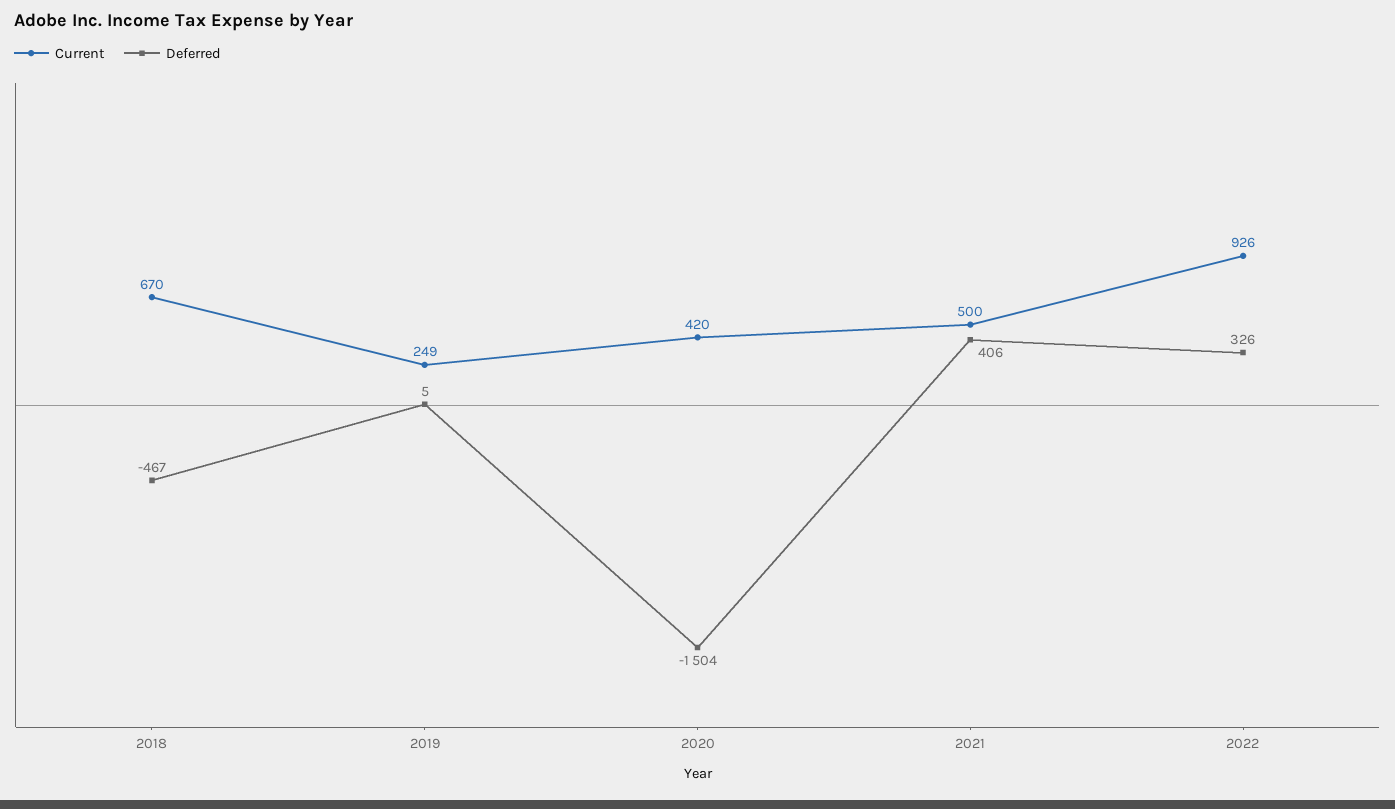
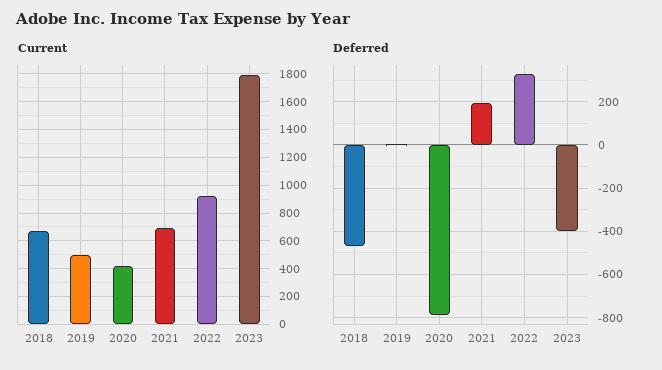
Current, 2019: 249 -> 500
Deferred, 2020: -1504 -> -800
Current, 2021: 500 -> 700
Deferred, 2021: 406 -> 200
Current, 2023: none -> 1800
Deferred, 2023: none -> -400

